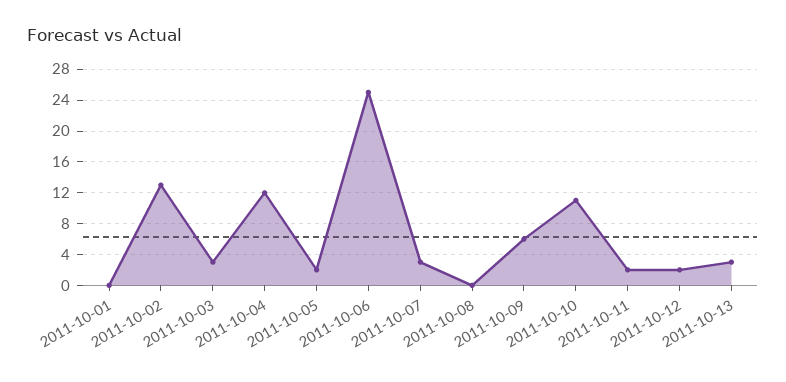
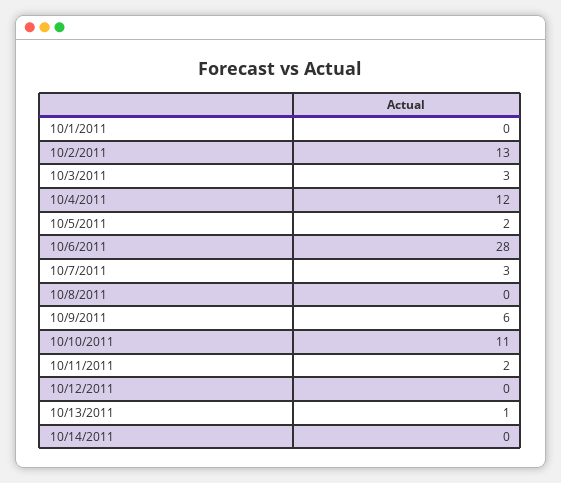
2011-10-06: 25 -> 28
2011-10-12: 2 -> 0
2011-10-13: 3 -> 1
10/14/2011: none -> 0

